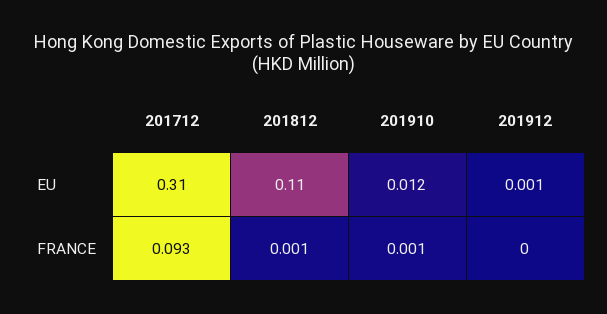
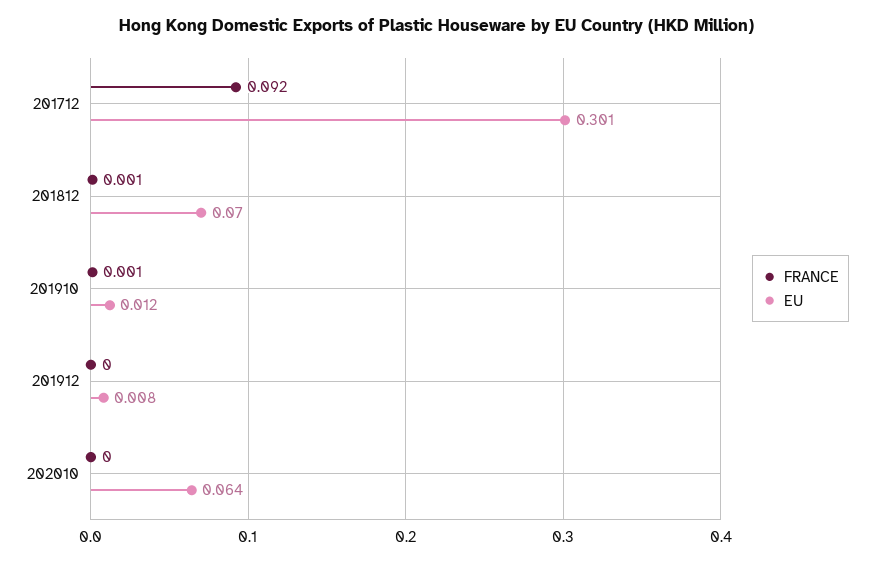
EU, 201712: 0.31 -> 0.301
EU, 201812: 0.11 -> 0.07
EU, 201912: 0.001 -> 0.008
FRANCE, 201712: 0.093 -> 0.092
FRANCE, 202010: none -> 0
EU, 202010: none -> 0.064

